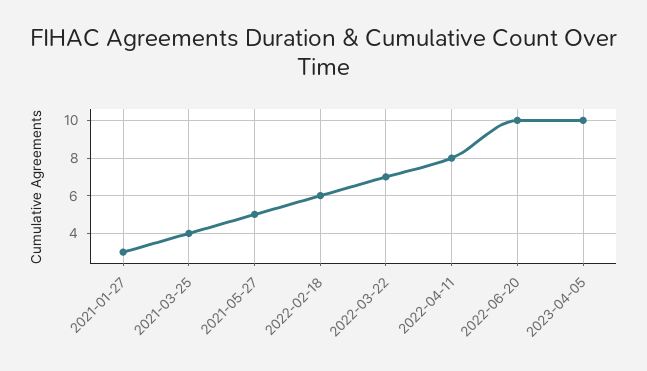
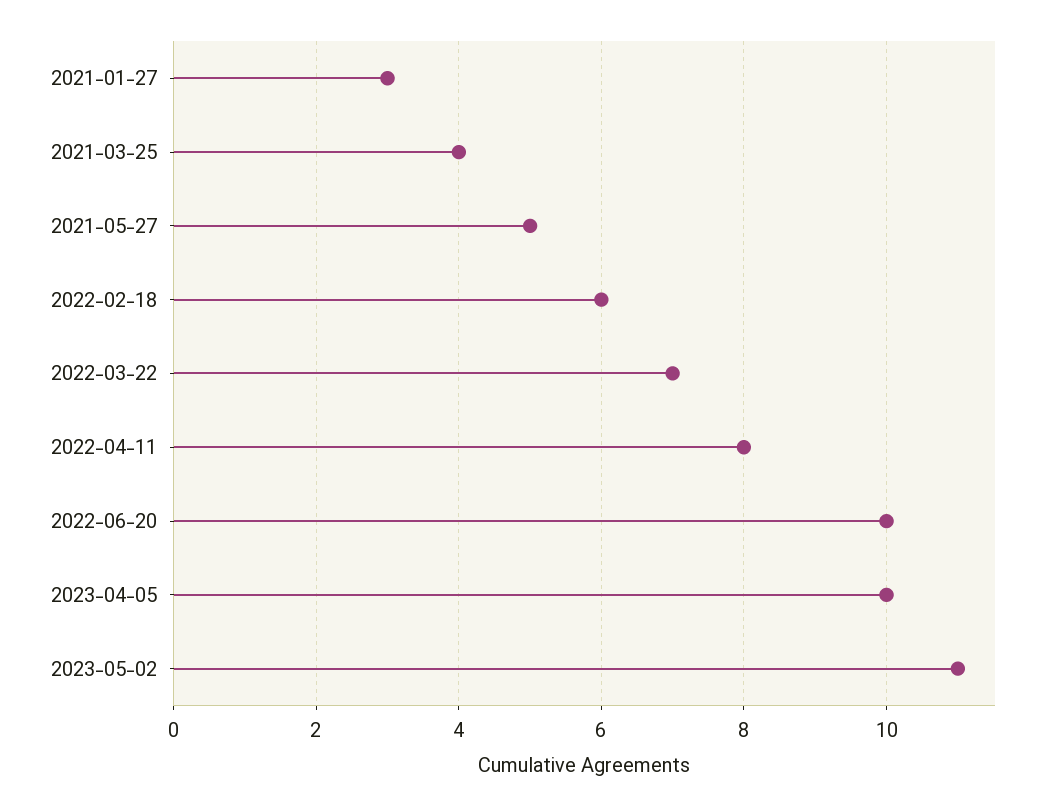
2023-05-02: none -> 11

